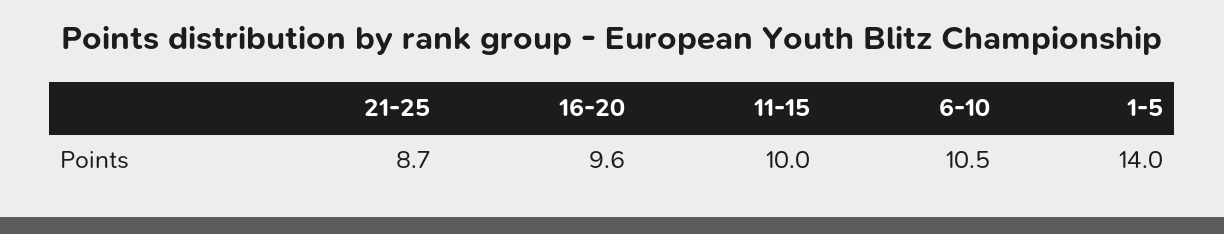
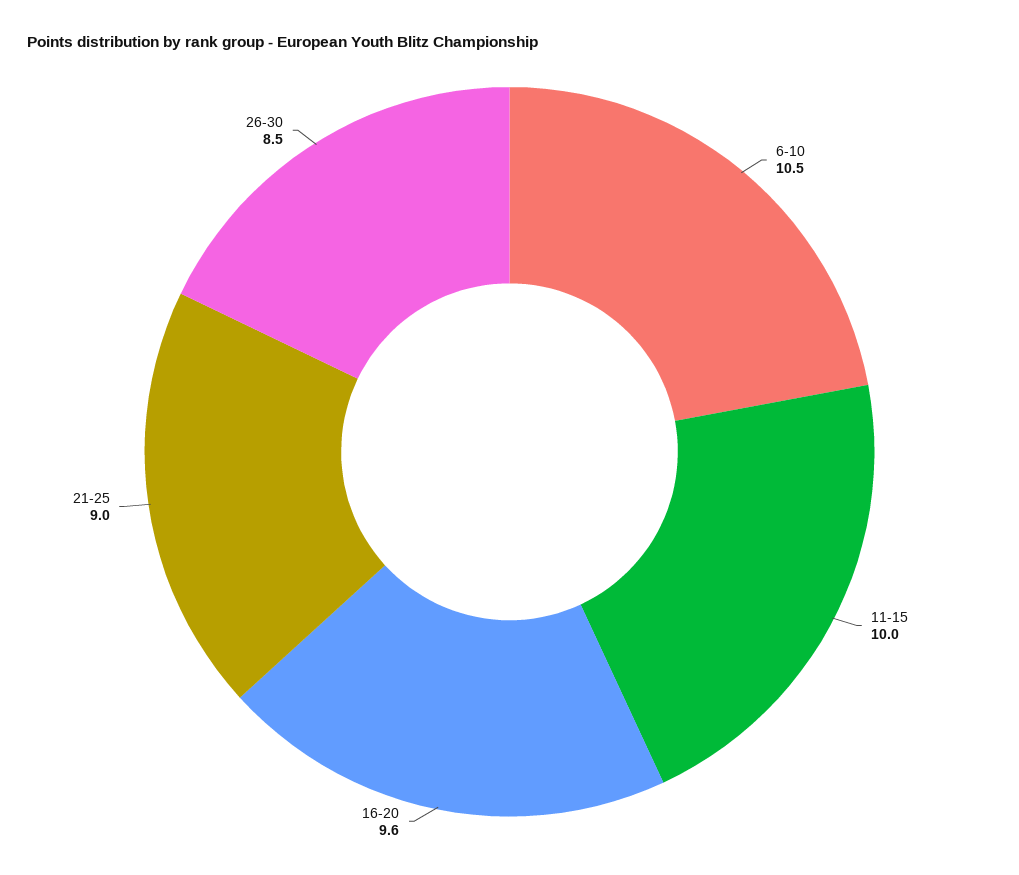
21-25: 8.7 -> 9
1-5: 14 -> none
26-30: none -> 8.5

